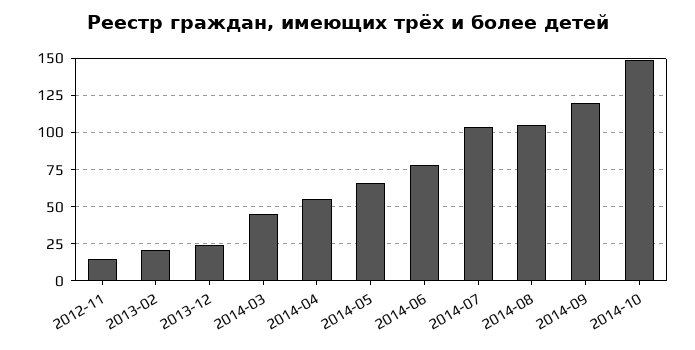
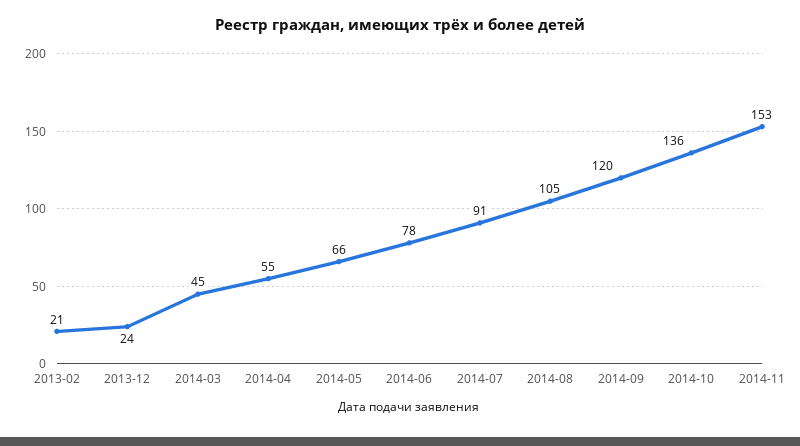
2012-11: 15 -> none
2014-07: 105 -> 91
2014-10: 150 -> 136
2014-11: none -> 153

